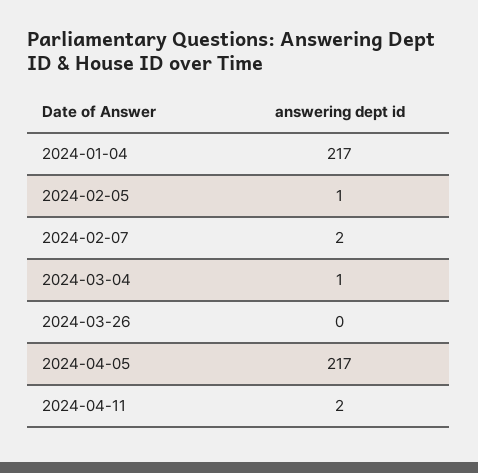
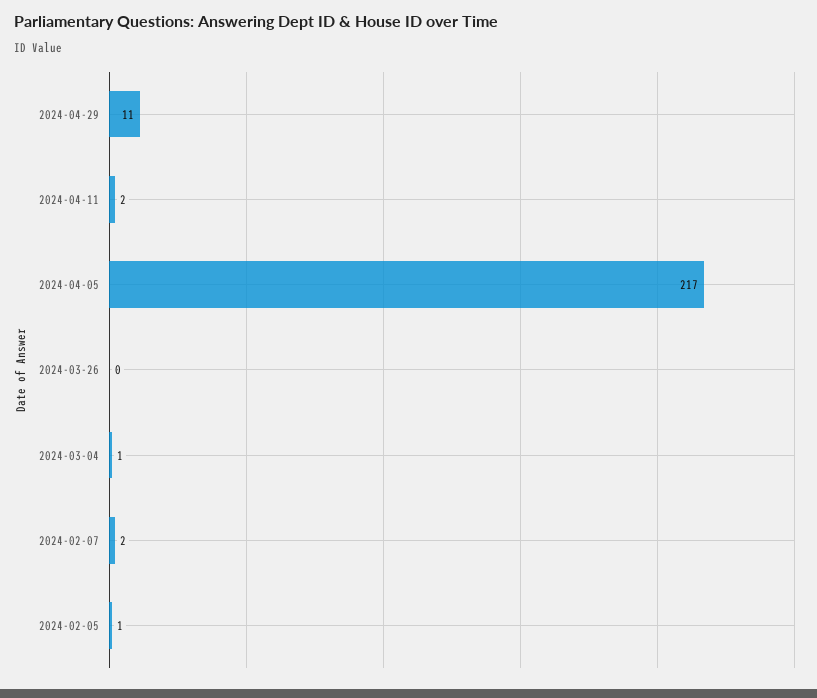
2024-01-04: 217 -> none
2024-04-29: none -> 11

